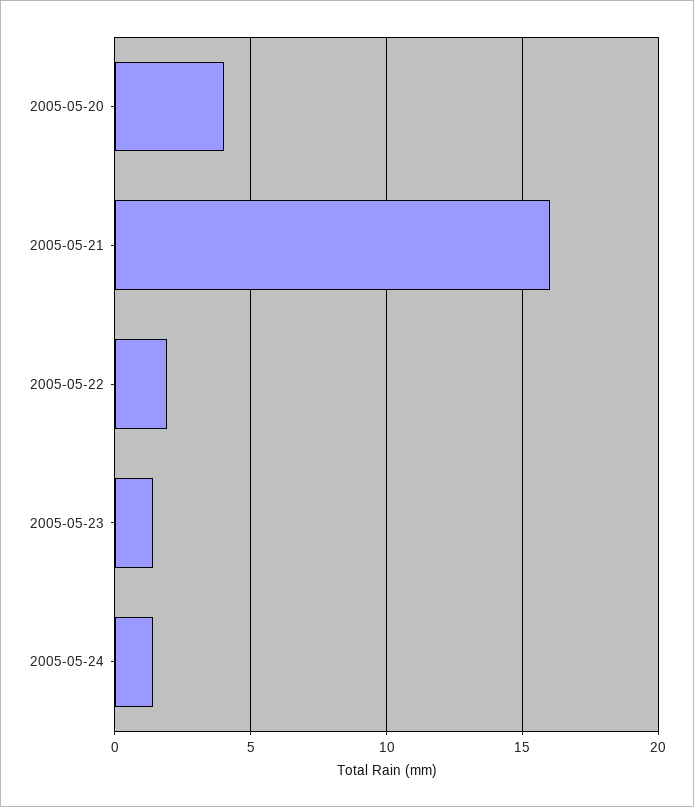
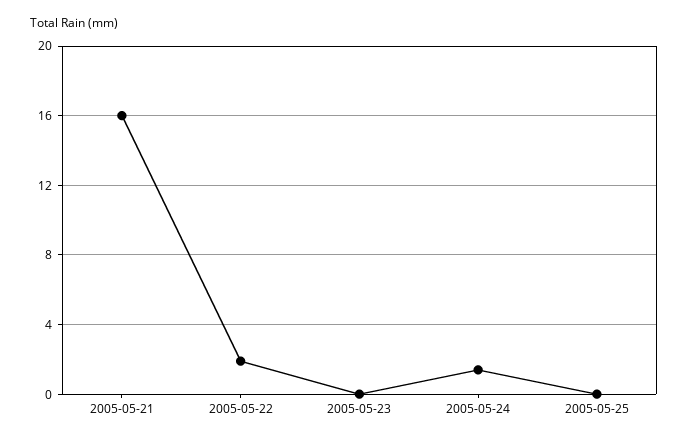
2005-05-20: 4 -> none
2005-05-23: 1.5 -> 0
2005-05-25: none -> 0

